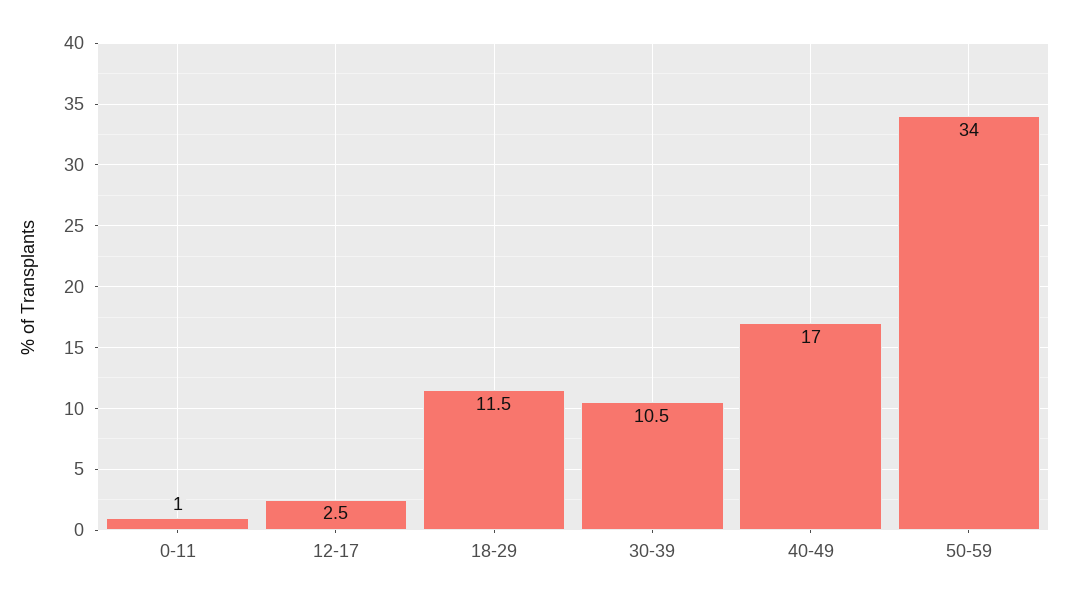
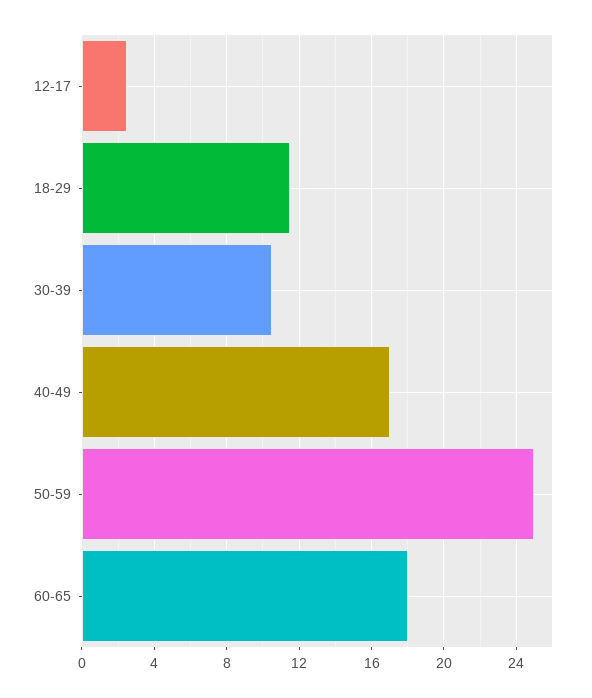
0-11: 1 -> none
50-59: 34 -> 25
60-65: none -> 18

